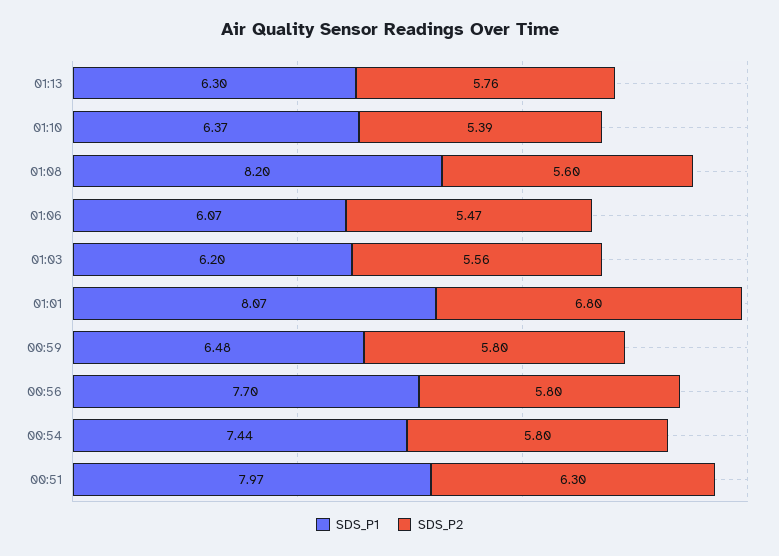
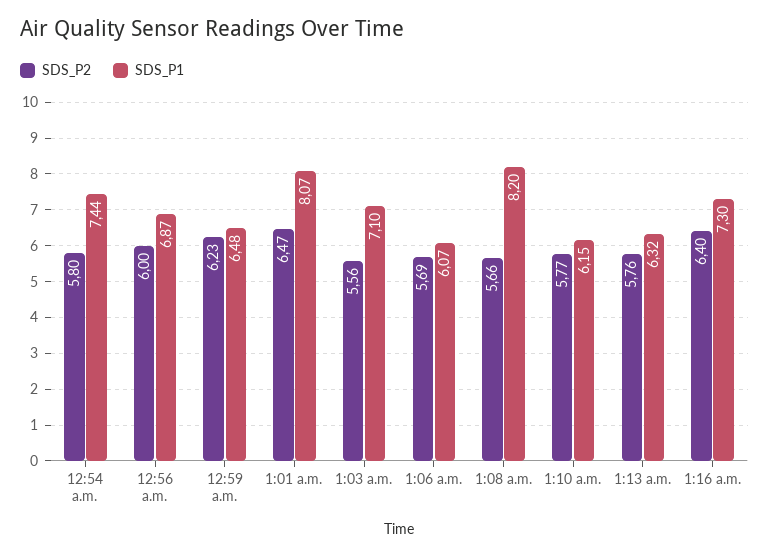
SDS_P1, 01:13: 6.3 -> 6.32
SDS_P1, 01:10: 6.37 -> 6.15
SDS_P2, 01:10: 5.39 -> 5.77
SDS_P2, 01:08: 5.6 -> 5.66
SDS_P2, 01:06: 5.47 -> 5.69
SDS_P1, 01:03: 6.2 -> 7.1
SDS_P2, 01:01: 6.8 -> 6.47
SDS_P2, 00:59: 5.8 -> 6.23
SDS_P1, 00:56: 7.7 -> 6.87
SDS_P2, 00:56: 5.8 -> 6
SDS_P1, 00:51: 7.97 -> none
SDS_P2, 00:51: 6.3 -> none
SDS_P2, 1:16 a.m.: none -> 6.4
SDS_P1, 1:16 a.m.: none -> 7.3

